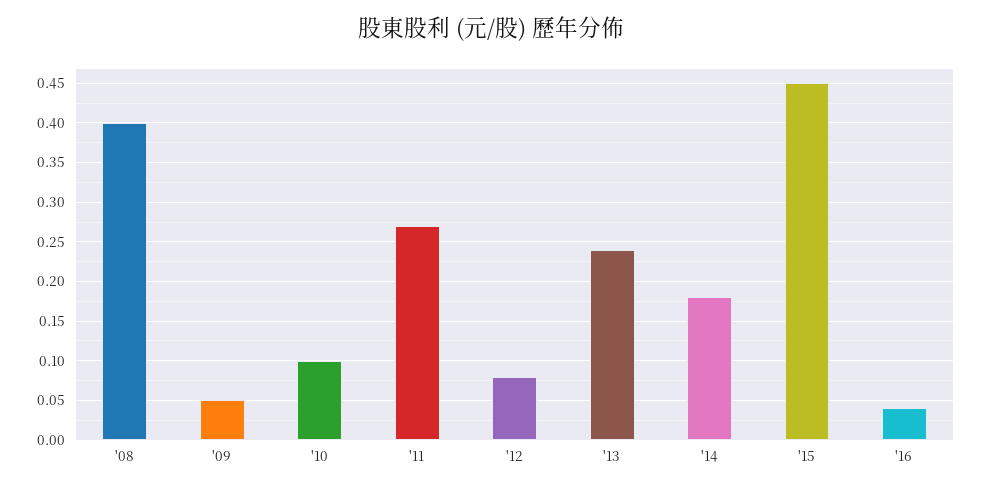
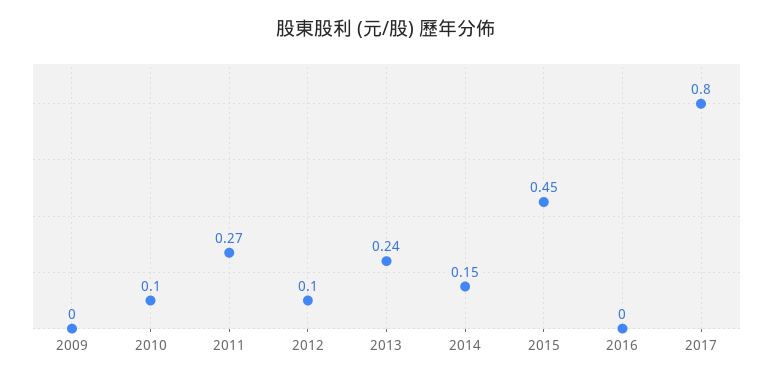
'08: 0.4 -> none
'09: 0.05 -> 0
'12: 0.08 -> 0.1
'14: 0.18 -> 0.15
'16: 0.04 -> 0
2017: none -> 0.8

